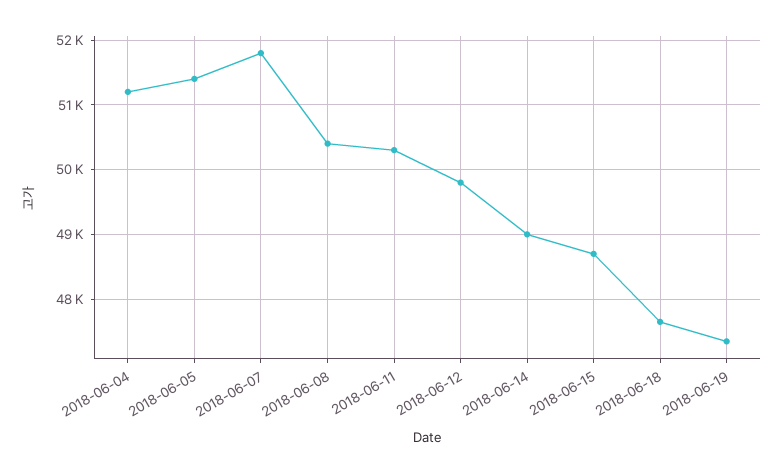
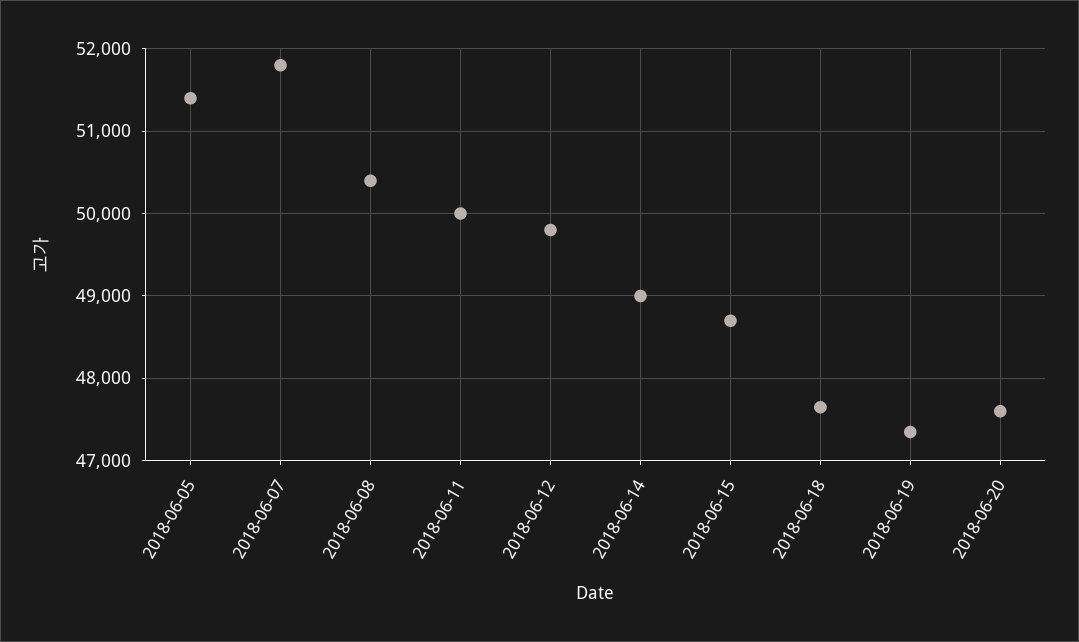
2018-06-04: 51200 -> none
2018-06-11: 50300 -> 50000
2018-06-20: none -> 47600

